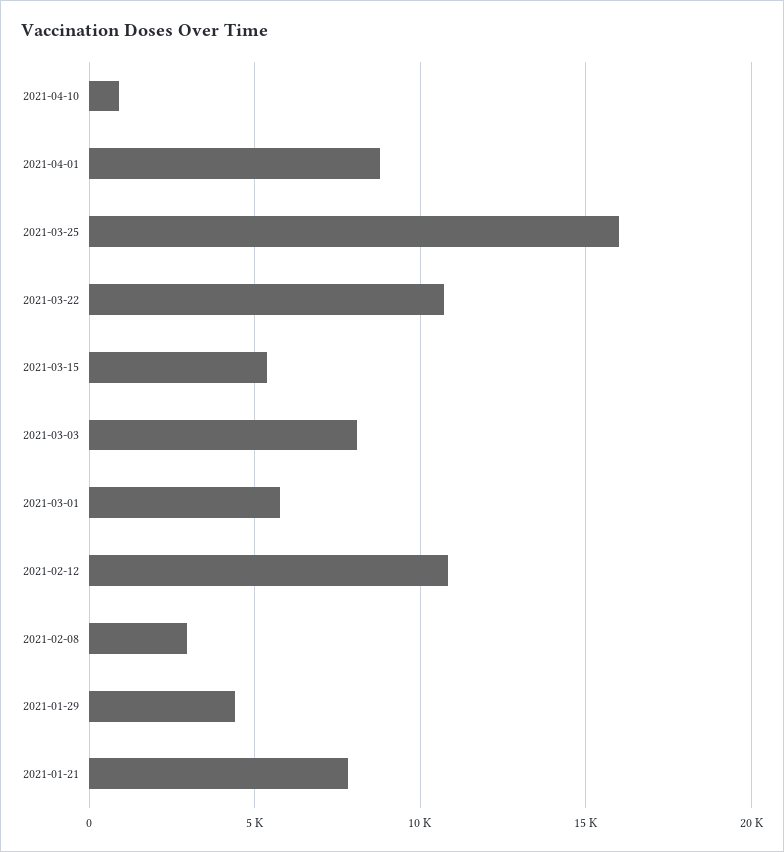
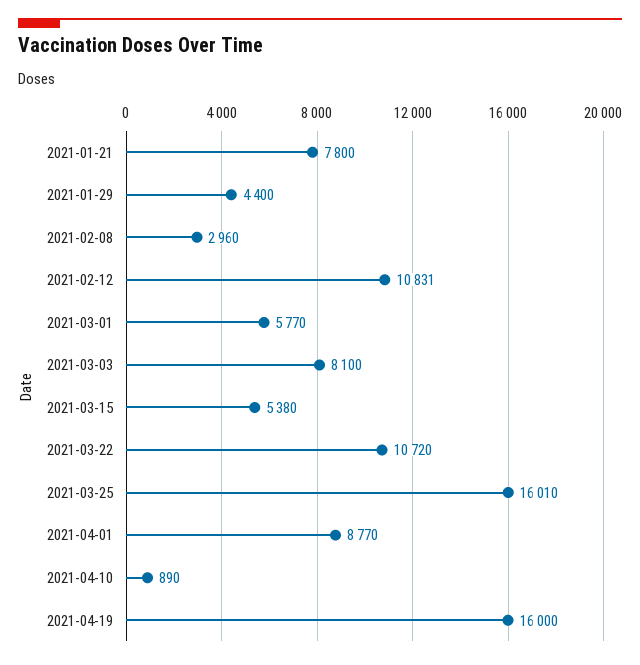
2021-04-19: none -> 16000

